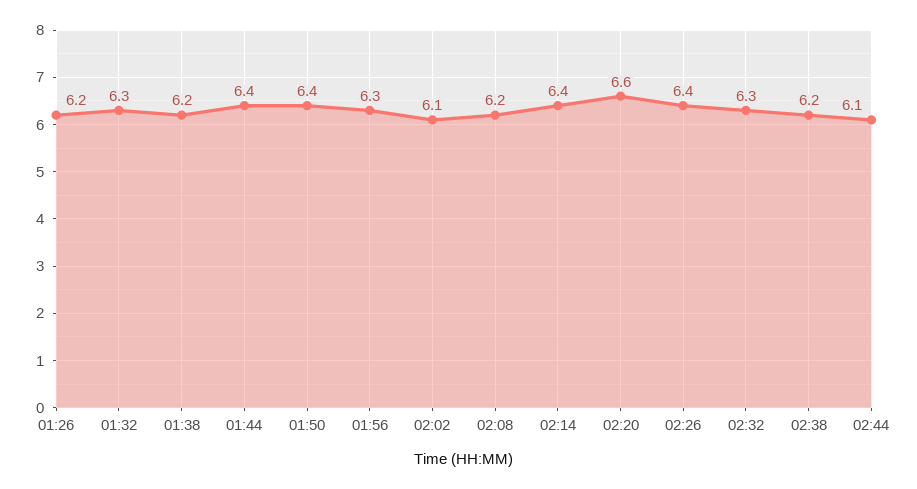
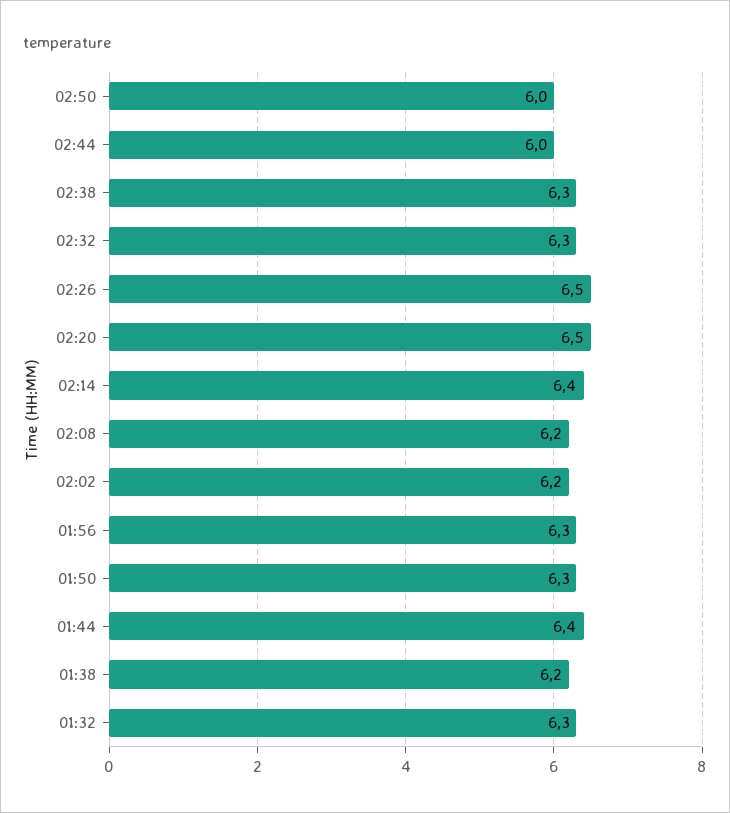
01:26: 6.2 -> none
01:50: 6.4 -> 6.3
02:02: 6.1 -> 6.2
02:20: 6.6 -> 6.5
02:26: 6.4 -> 6.5
02:38: 6.2 -> 6.3
02:44: 6.1 -> 6
02:50: none -> 6

